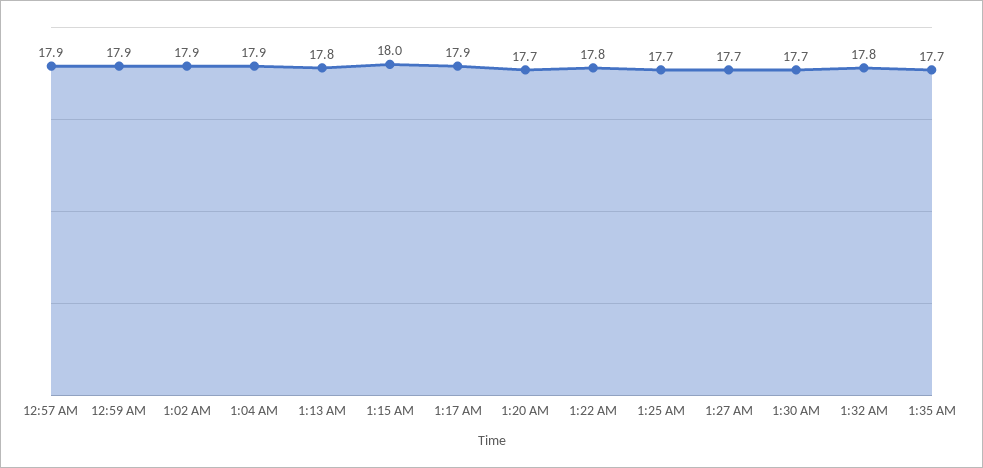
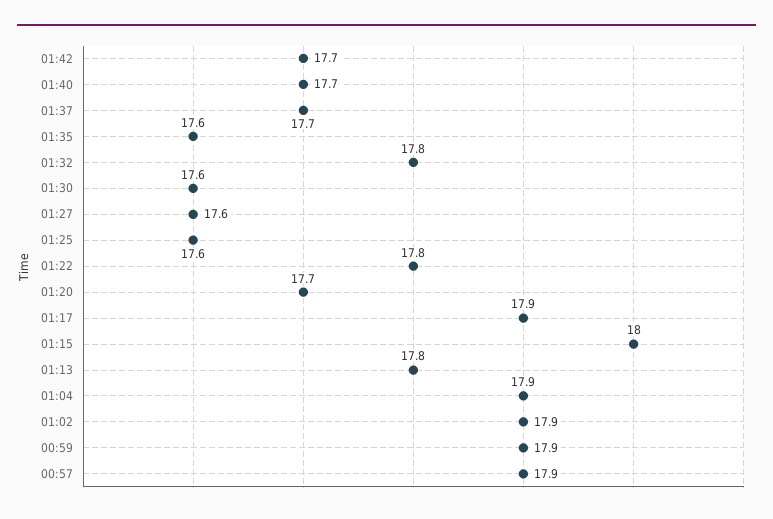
1:25 AM: 17.7 -> 17.6
1:27 AM: 17.7 -> 17.6
1:30 AM: 17.7 -> 17.6
1:35 AM: 17.7 -> 17.6
01:42: none -> 17.7
01:40: none -> 17.7
01:37: none -> 17.7

